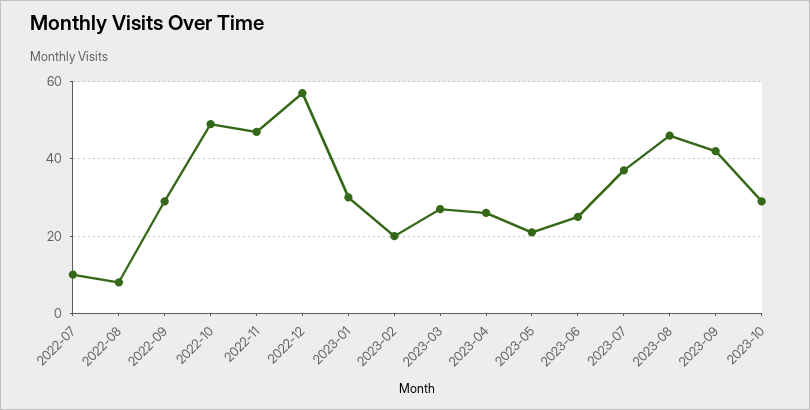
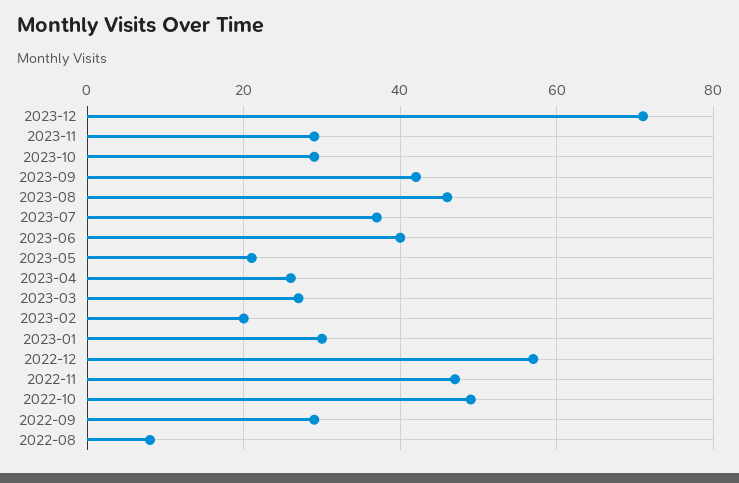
2022-07: 10 -> none
2023-06: 25 -> 40
2023-12: none -> 70
2023-11: none -> 30

